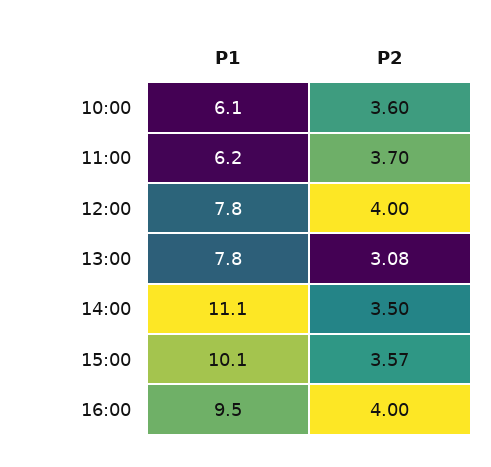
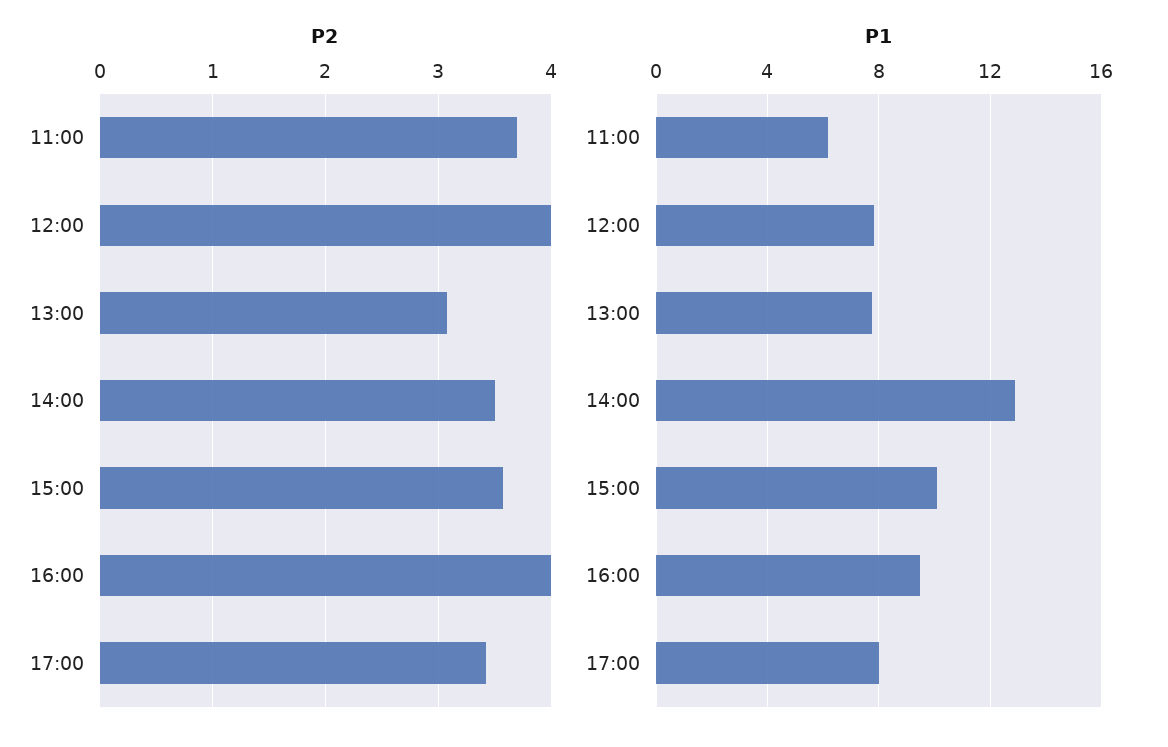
P1, 10:00: 6.1 -> none
P2, 10:00: 3.6 -> none
P1, 14:00: 11.1 -> 13
P2, 17:00: none -> 3.4
P1, 17:00: none -> 8

